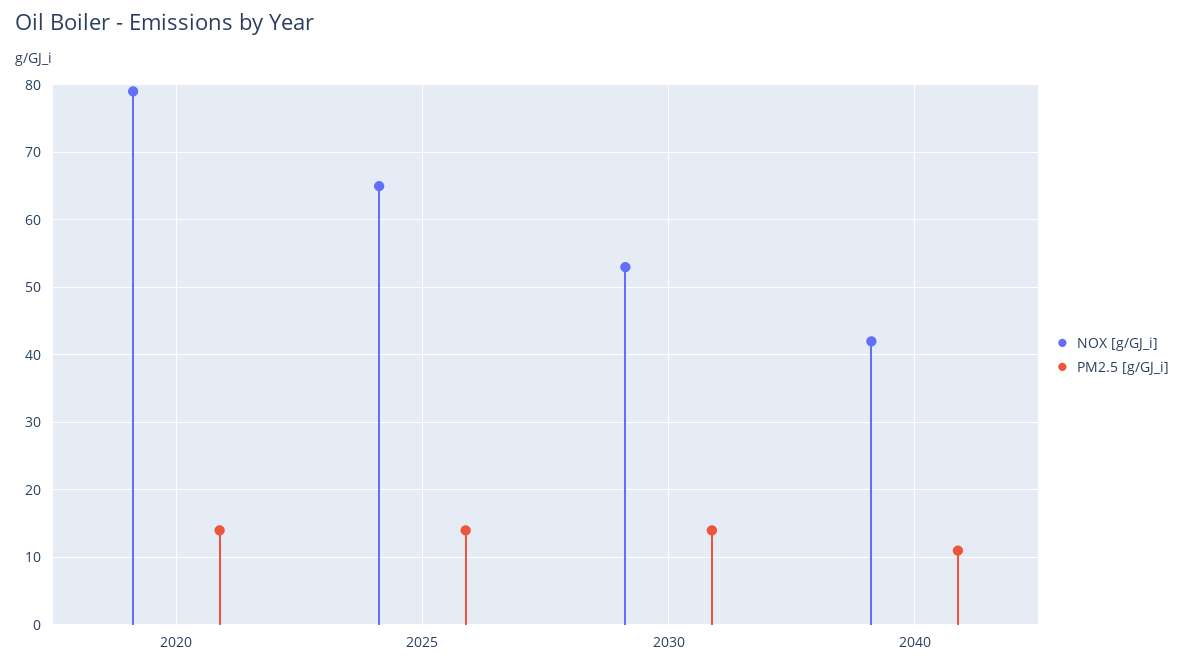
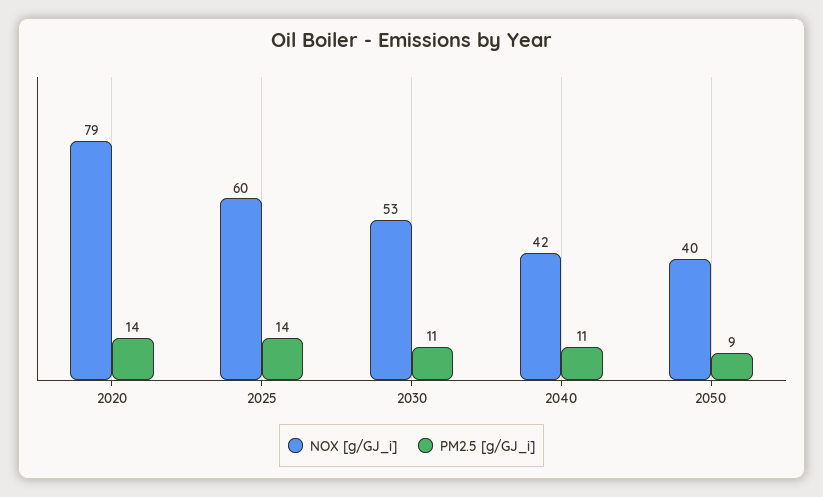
NOX [g/GJ_i], 2025: 65 -> 60
PM2.5 [g/GJ_i], 2030: 14 -> 11
NOX [g/GJ_i], 2050: none -> 40
PM2.5 [g/GJ_i], 2050: none -> 9

